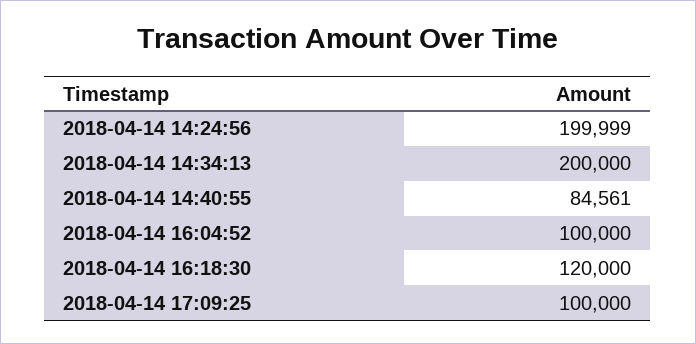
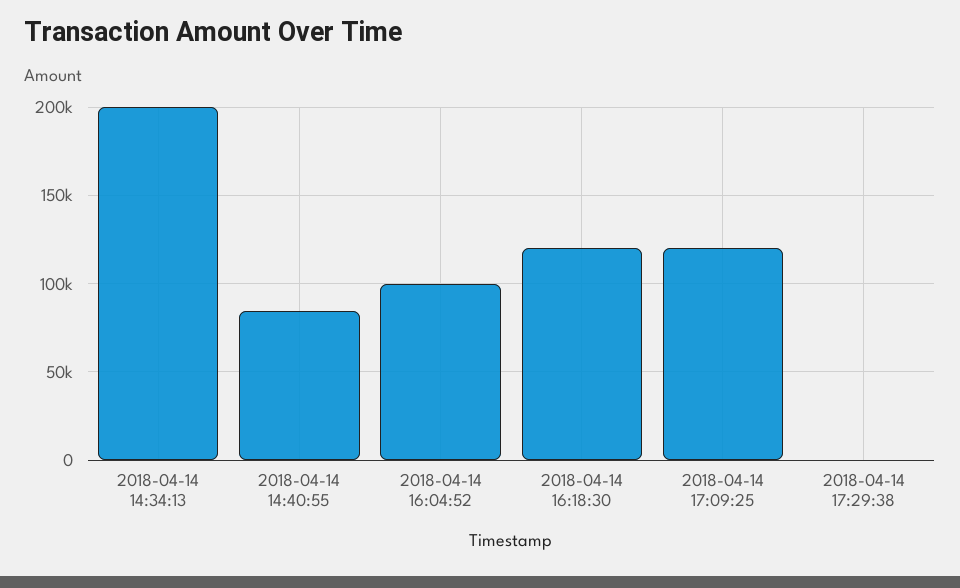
2018-04-14 14:24:56: 199999 -> none
2018-04-14 17:09:25: 100000 -> 120000
2018-04-14 17:29:38: none -> 0

